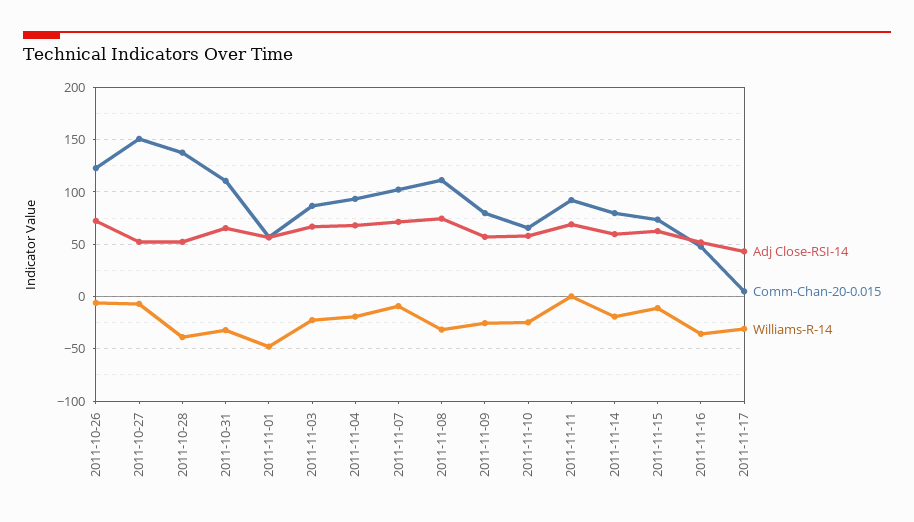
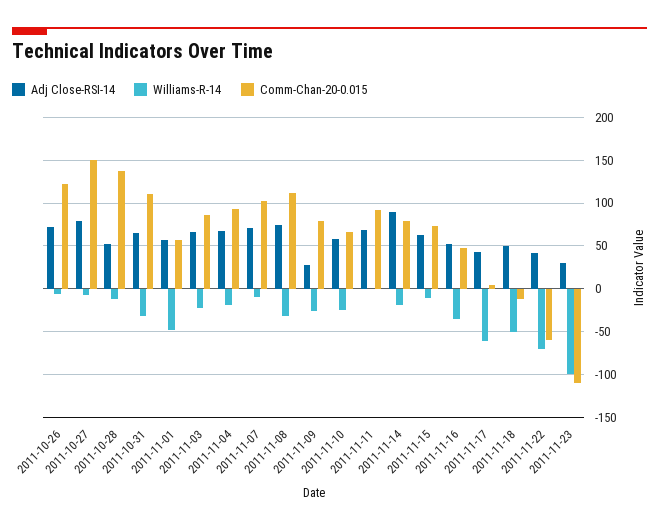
Adj Close-RSI-14, 2011-10-27: 50 -> 80
Williams-R-14, 2011-10-28: -40 -> -10
Adj Close-RSI-14, 2011-11-09: 60 -> 30
Adj Close-RSI-14, 2011-11-14: 60 -> 90
Williams-R-14, 2011-11-17: -30 -> -60
Adj Close-RSI-14, 2011-11-18: none -> 50
Williams-R-14, 2011-11-18: none -> -50
Comm-Chan-20-0.015, 2011-11-18: none -> -10
Adj Close-RSI-14, 2011-11-22: none -> 40
Williams-R-14, 2011-11-22: none -> -70
Comm-Chan-20-0.015, 2011-11-22: none -> -60
Adj Close-RSI-14, 2011-11-23: none -> 30
Williams-R-14, 2011-11-23: none -> -100
Comm-Chan-20-0.015, 2011-11-23: none -> -110

